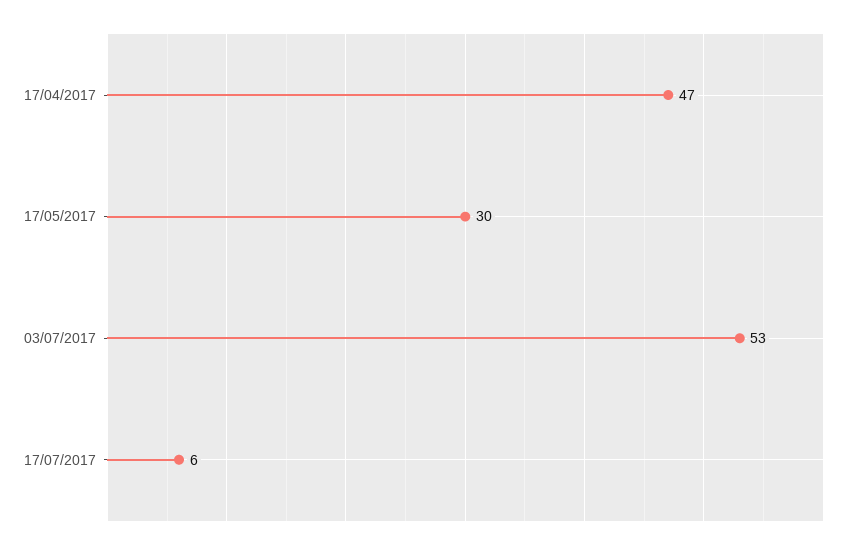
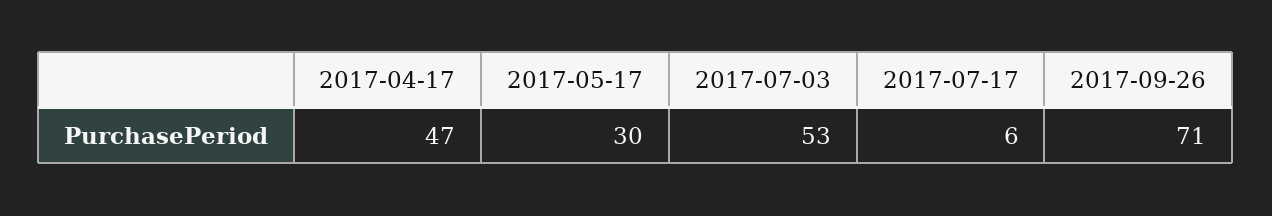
2017-09-26: none -> 71

